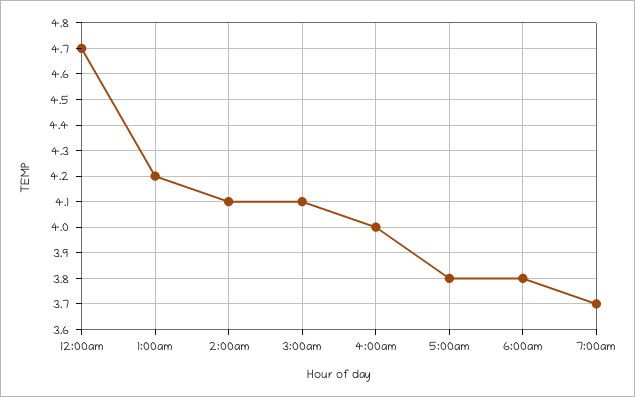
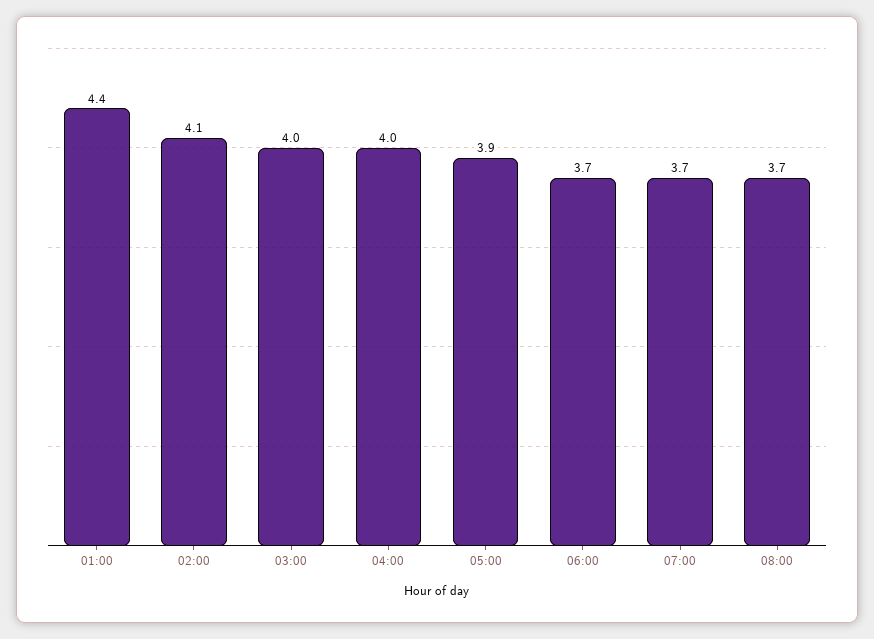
12:00am: 4.7 -> none
1:00am: 4.2 -> 4.4
3:00am: 4.1 -> 4
5:00am: 3.8 -> 3.9
6:00am: 3.8 -> 3.7
08:00: none -> 3.7

